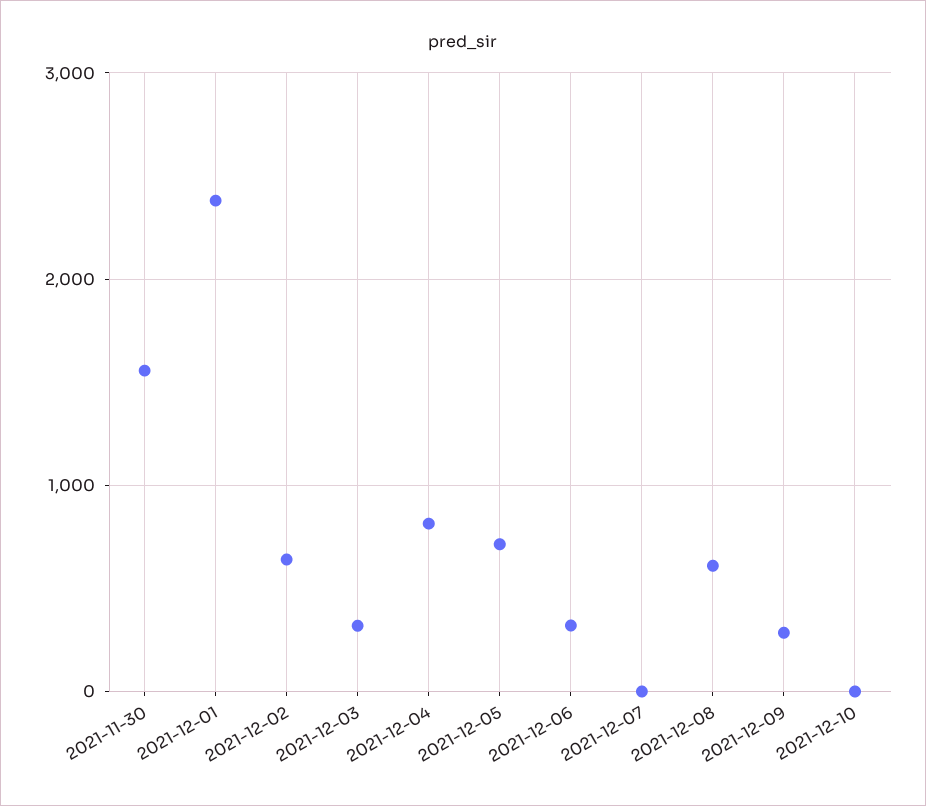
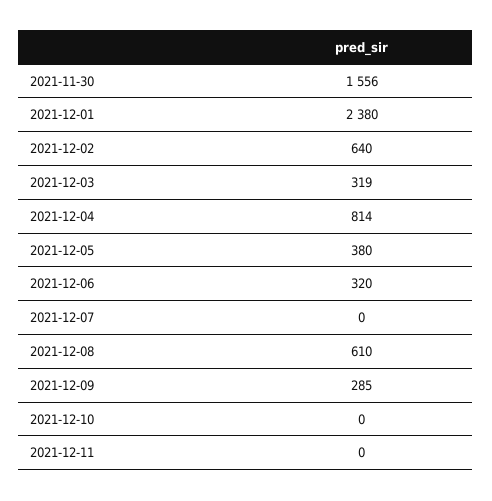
2021-12-05: 700 -> 380
2021-12-11: none -> 0

